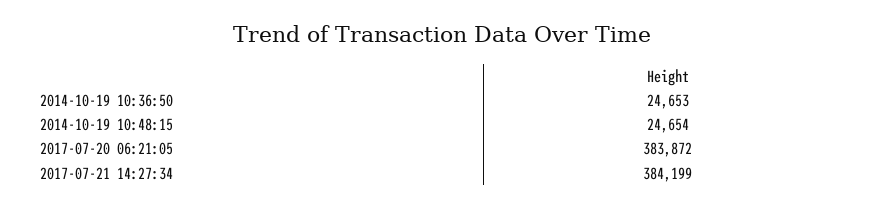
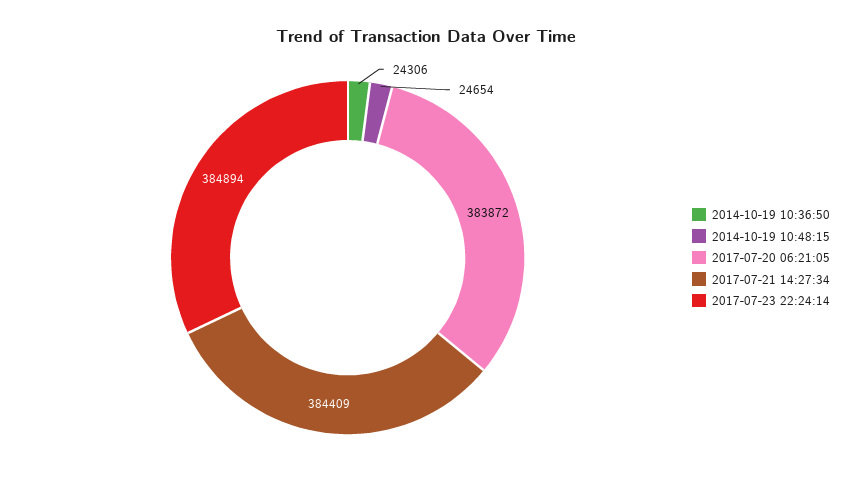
2014-10-19 10:36:50: 24653 -> 24306
2017-07-21 14:27:34: 384199 -> 384409
2017-07-23 22:24:14: none -> 384894

